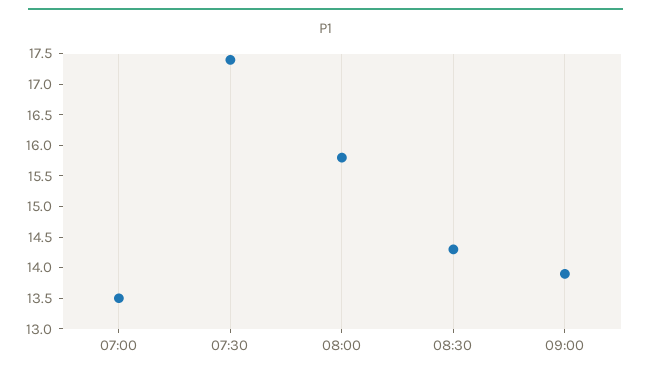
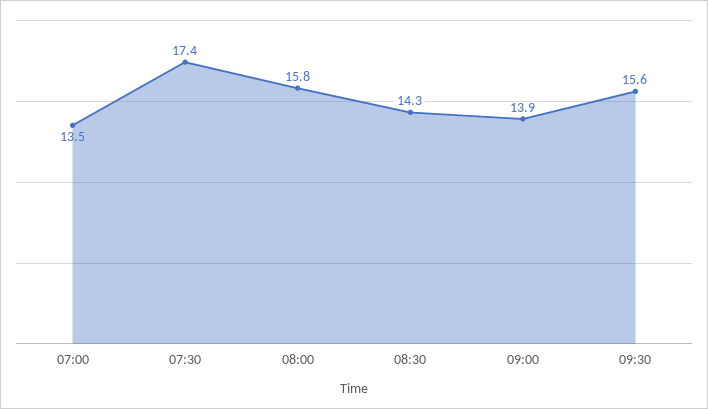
09:30: none -> 15.6

